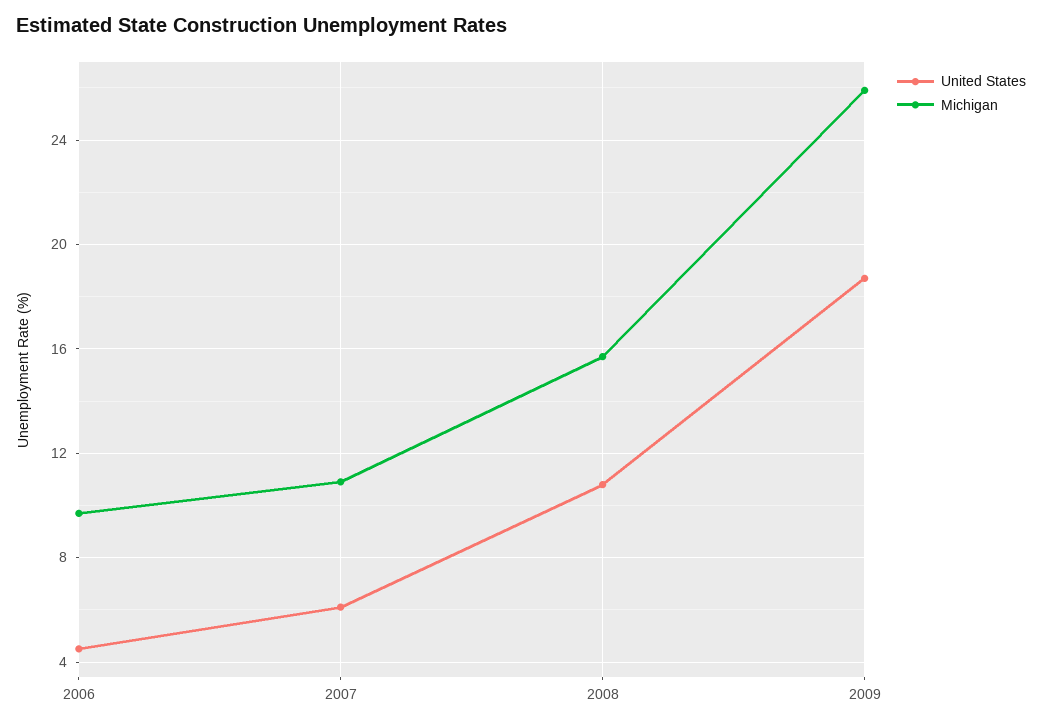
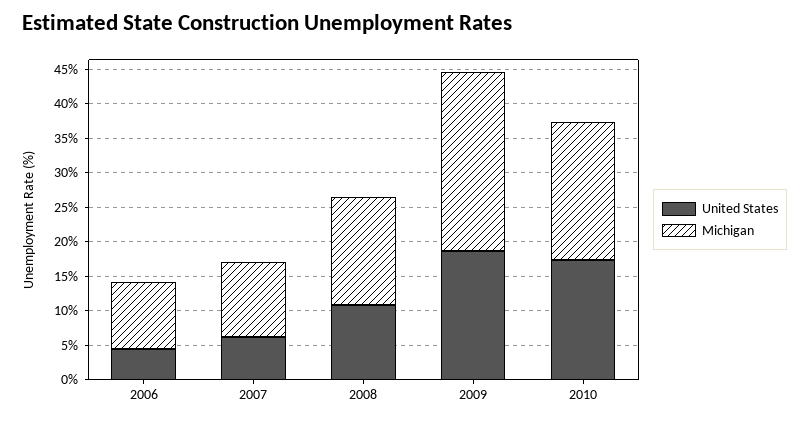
United States, 2010: none -> 17.5
Michigan, 2010: none -> 20

